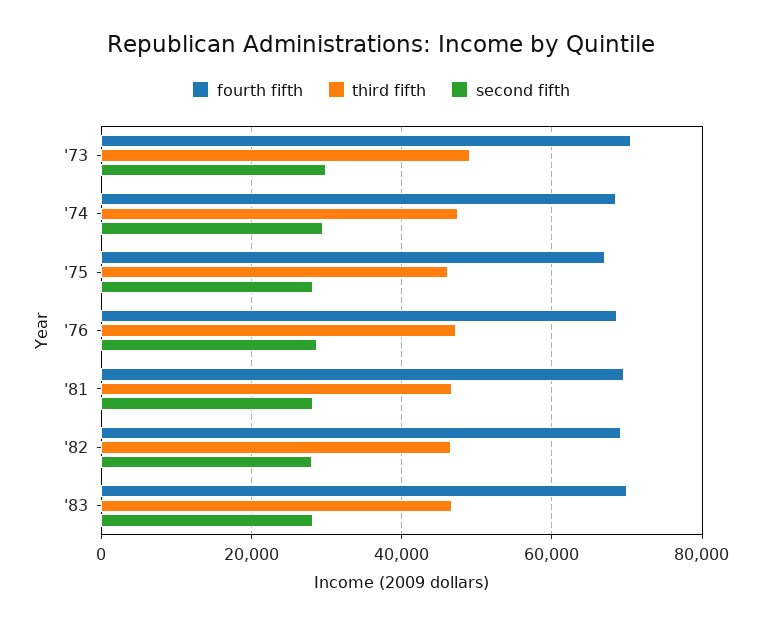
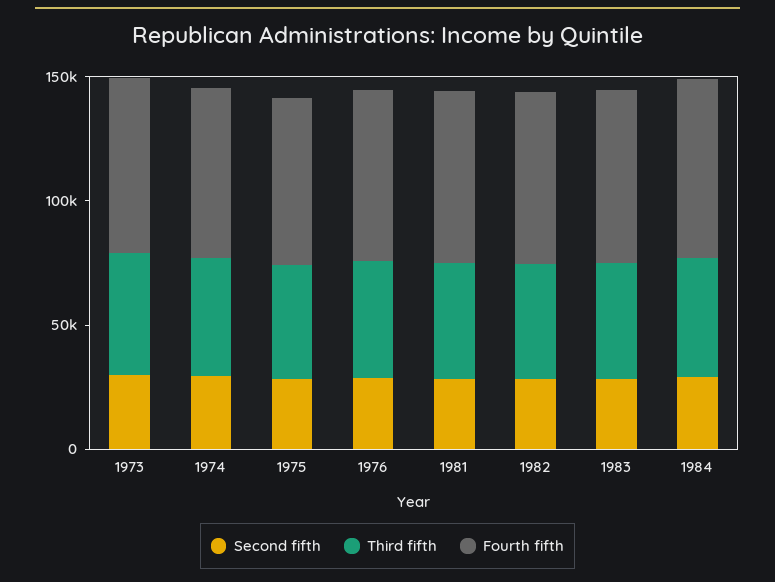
second fifth, 1984: none -> 30000
third fifth, 1984: none -> 50000
fourth fifth, 1984: none -> 70000

